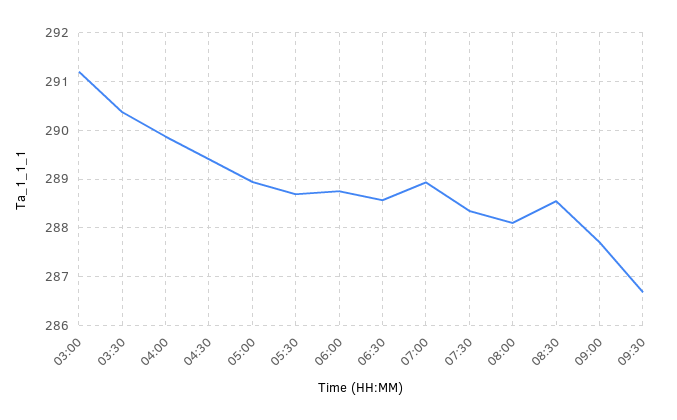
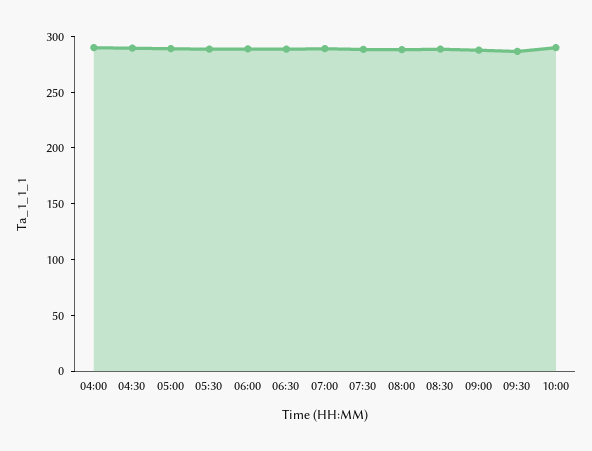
03:00: 291.2 -> none
03:30: 290.4 -> none
10:00: none -> 290

